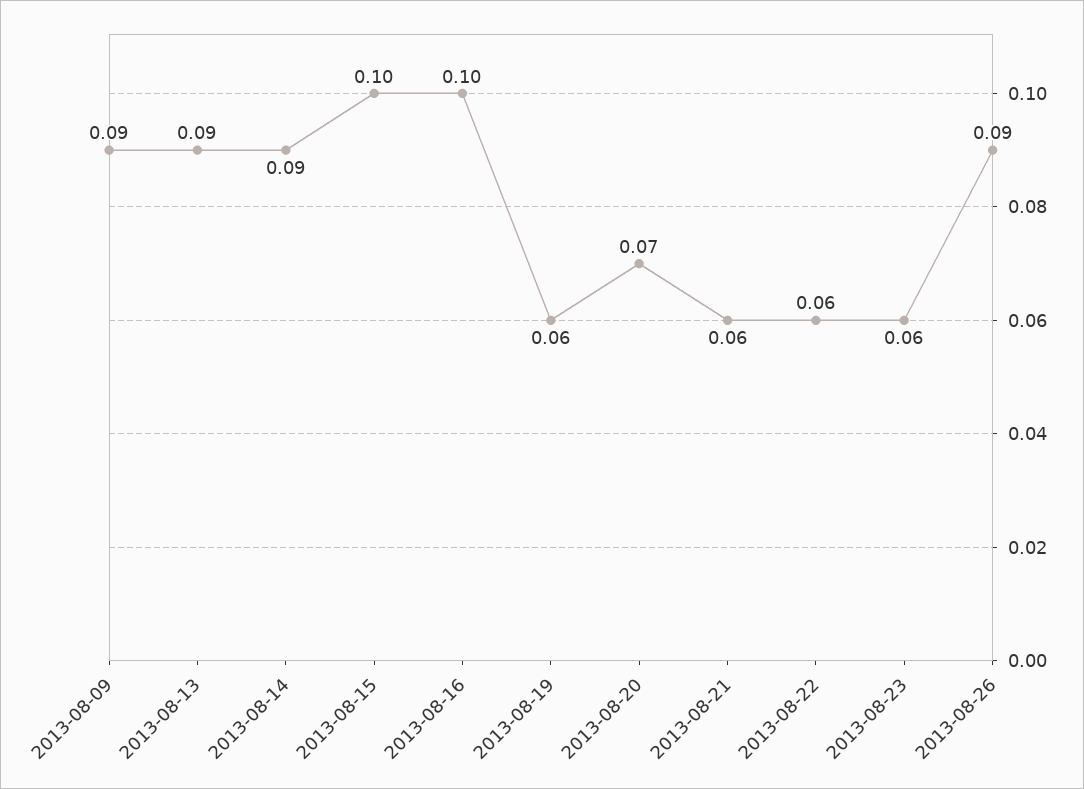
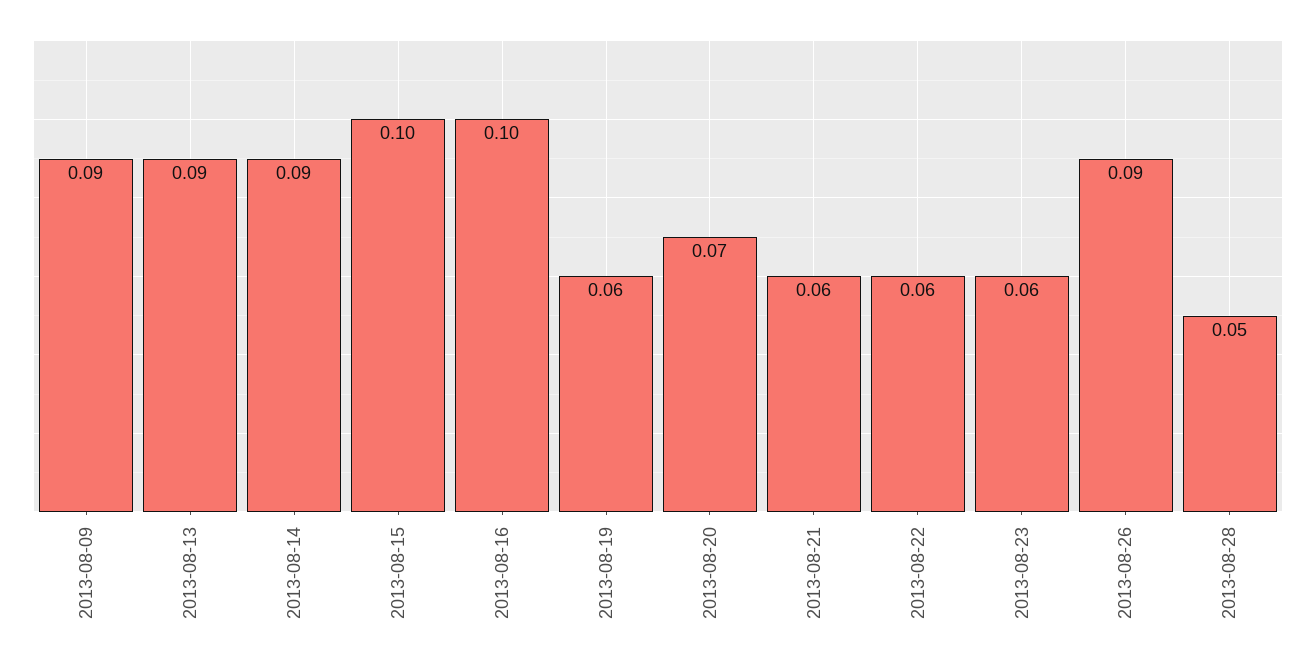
2013-08-28: none -> 0.05

